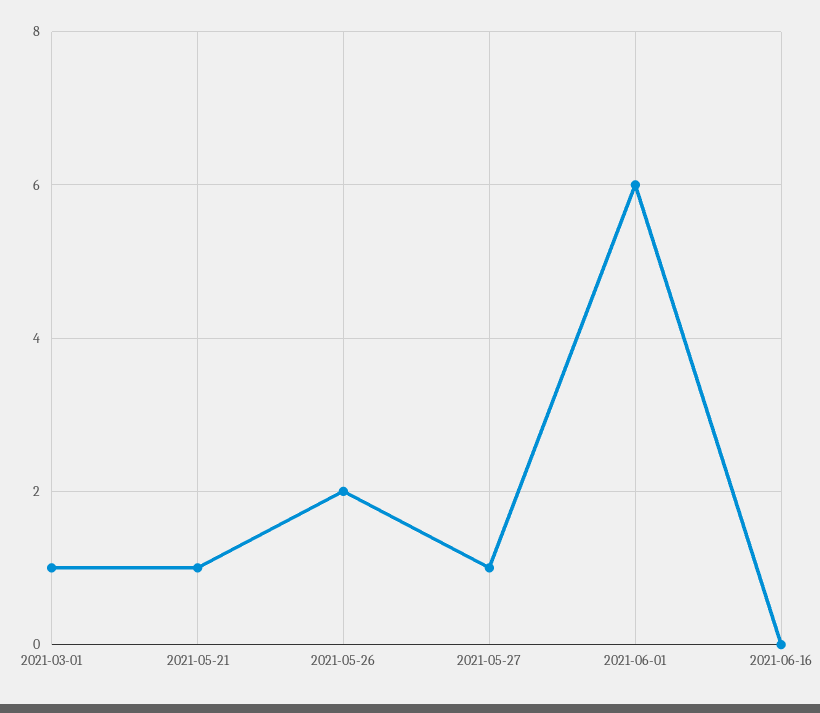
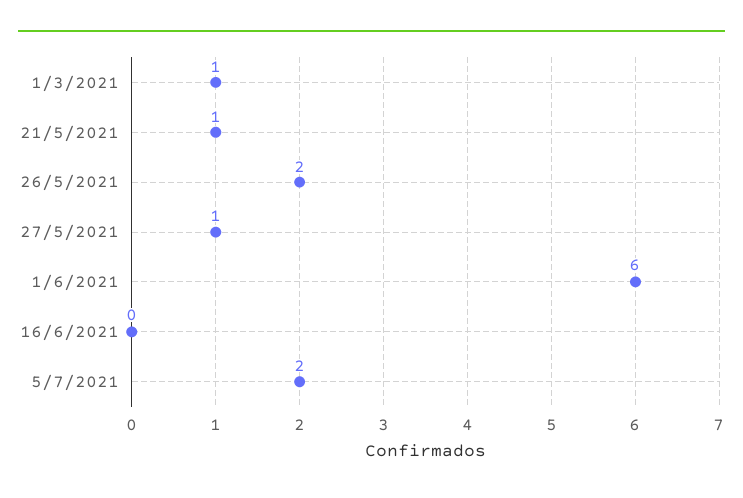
5/7/2021: none -> 2

